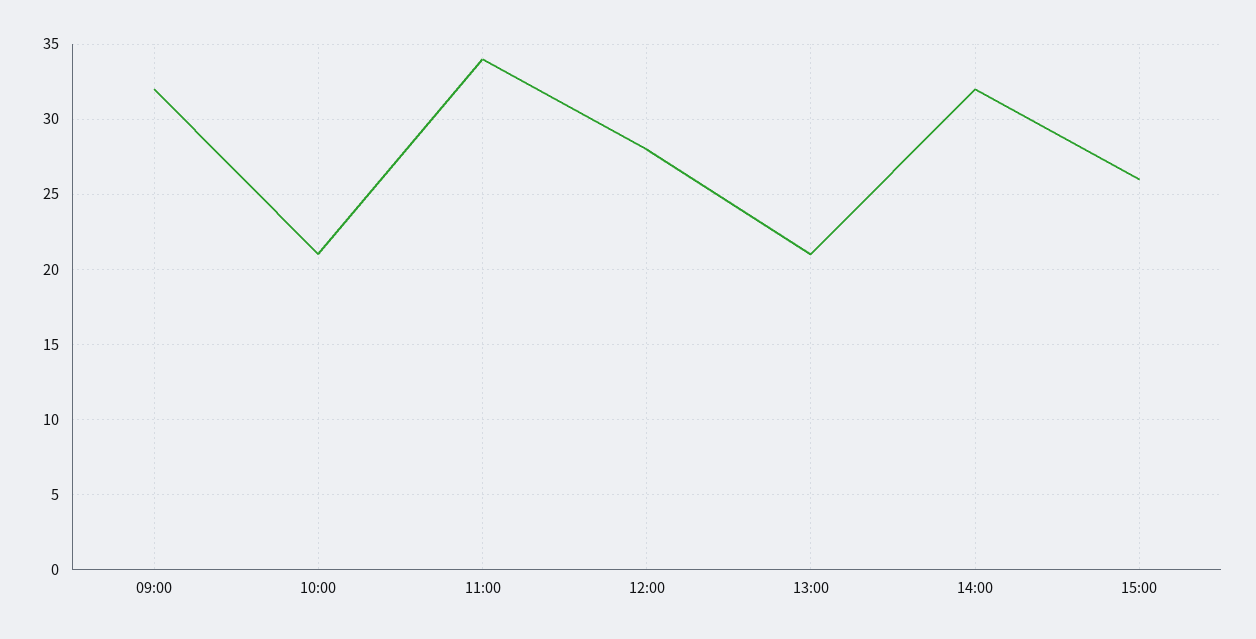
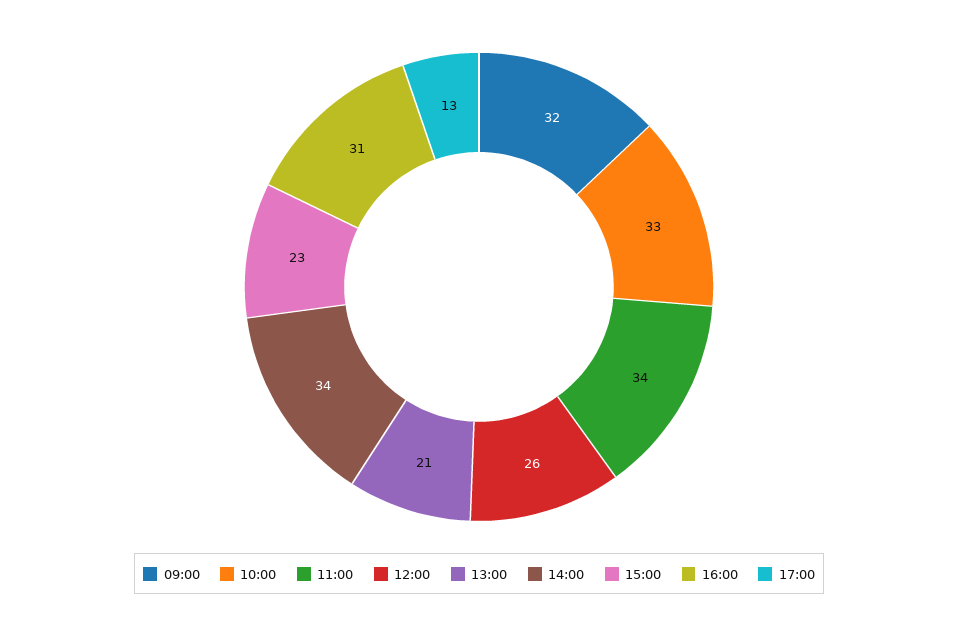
10:00: 21 -> 33
12:00: 28 -> 26
14:00: 32 -> 34
15:00: 26 -> 23
16:00: none -> 31
17:00: none -> 13

